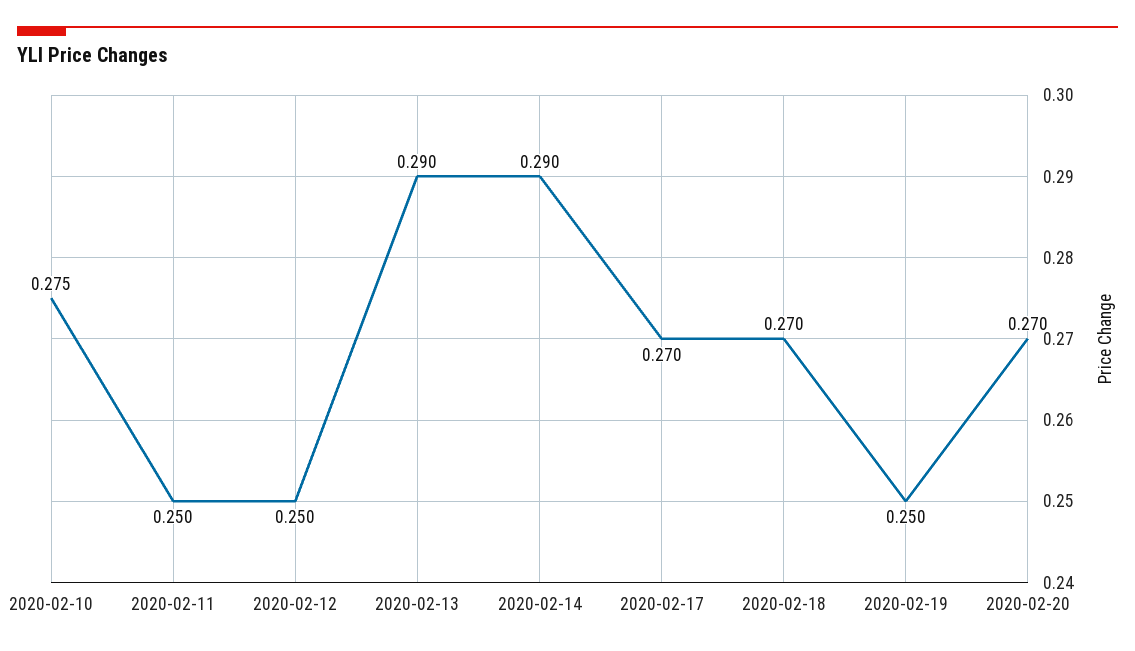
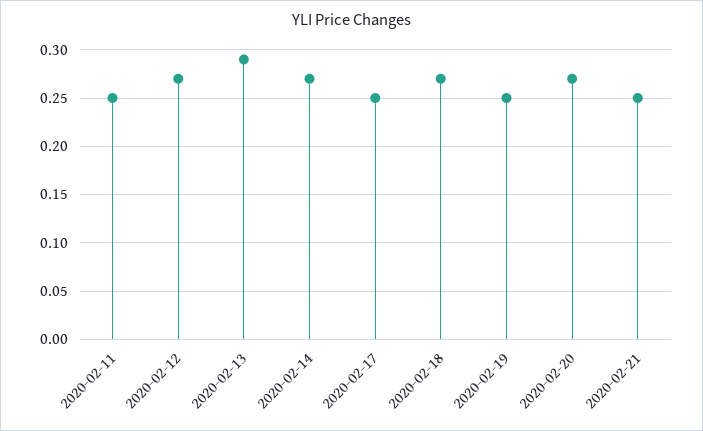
2020-02-10: 0.275 -> none
2020-02-12: 0.25 -> 0.27
2020-02-14: 0.29 -> 0.27
2020-02-17: 0.27 -> 0.25
2020-02-21: none -> 0.25

